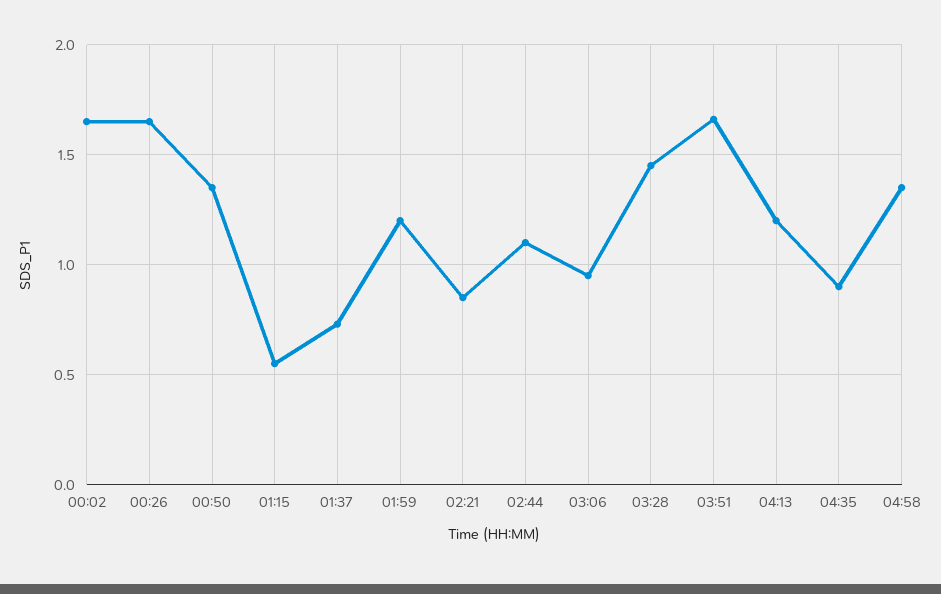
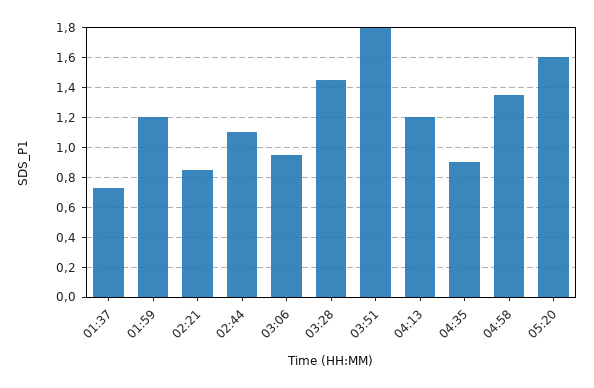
00:02: 1.65 -> none
00:26: 1.65 -> none
00:50: 1.35 -> none
01:15: 0.55 -> none
03:51: 1.65 -> 1.8
05:20: none -> 1.6

